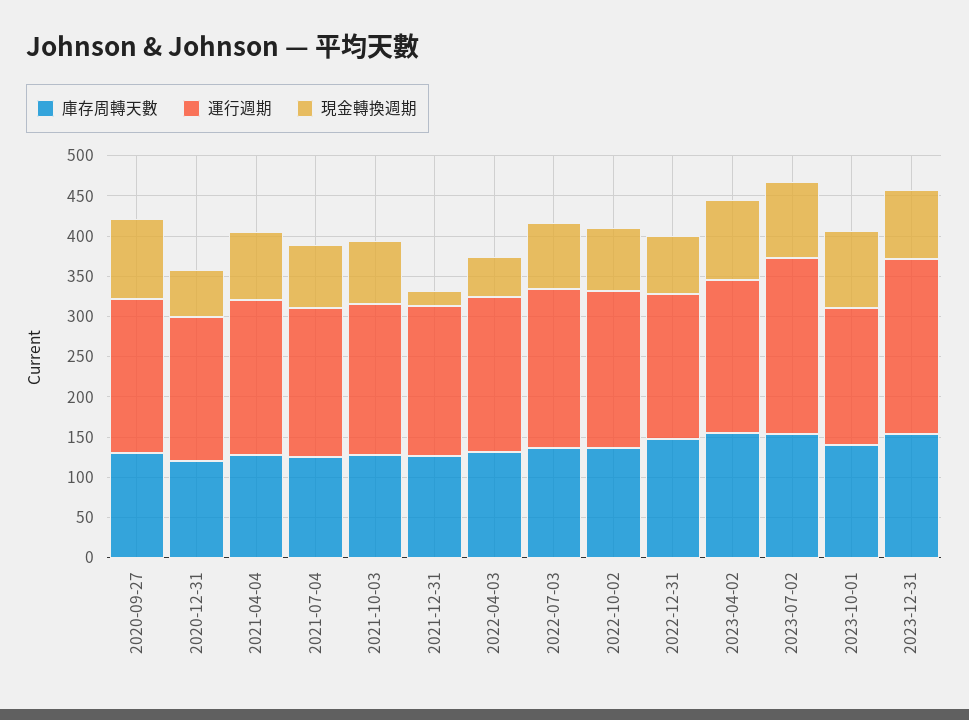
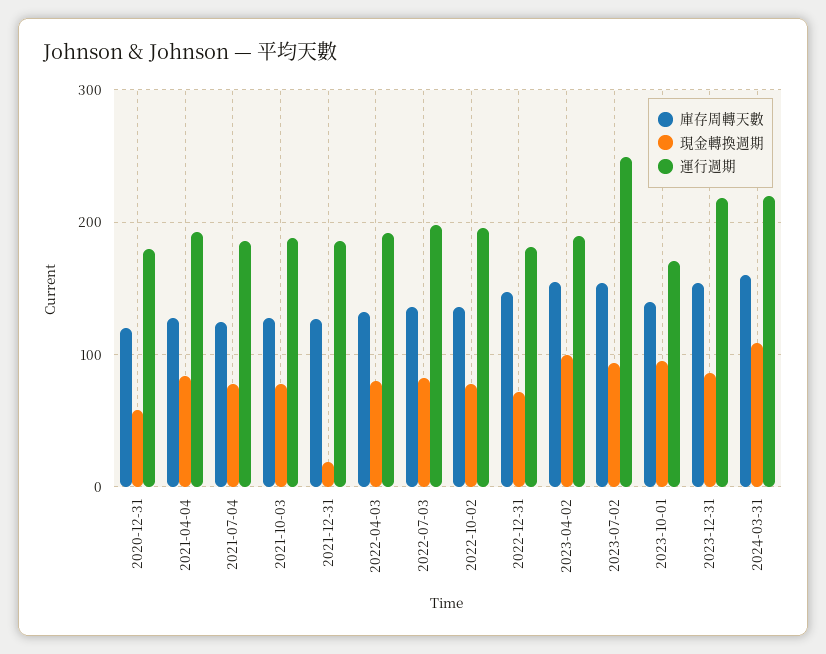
庫存周轉天數, 2020-09-27: 130 -> none
運行週期, 2020-09-27: 190 -> none
現金轉換週期, 2020-09-27: 100 -> none
現金轉換週期, 2022-04-03: 50 -> 80
運行週期, 2023-07-02: 220 -> 250
庫存周轉天數, 2024-03-31: none -> 160
現金轉換週期, 2024-03-31: none -> 110
運行週期, 2024-03-31: none -> 220

